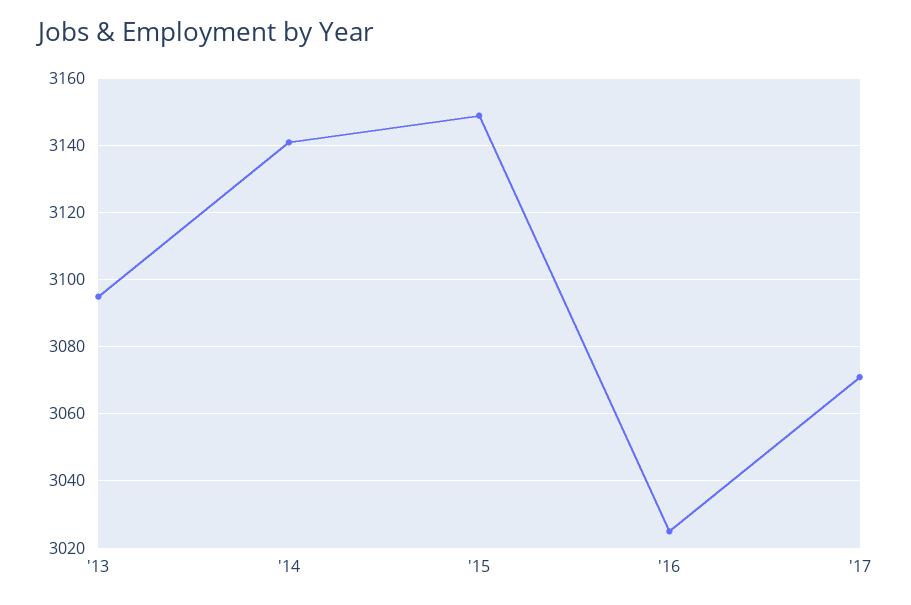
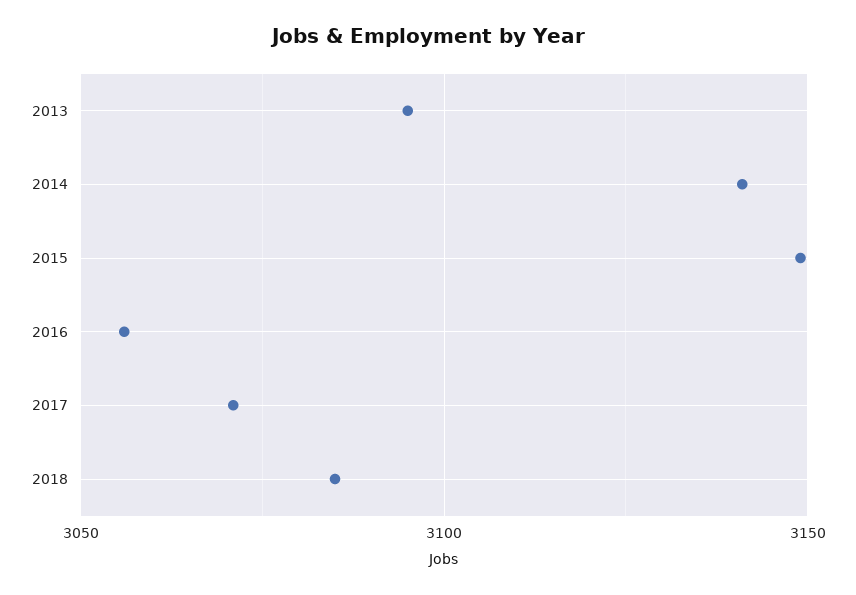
'16: 3025 -> 3055
2018: none -> 3085

